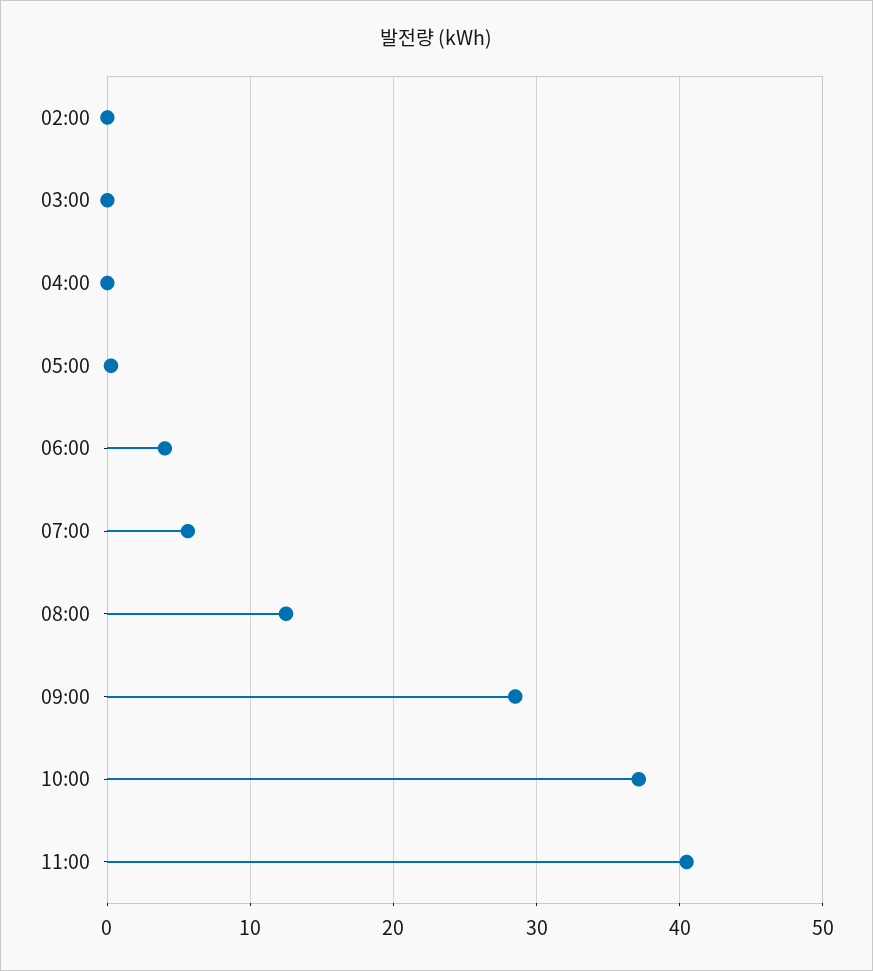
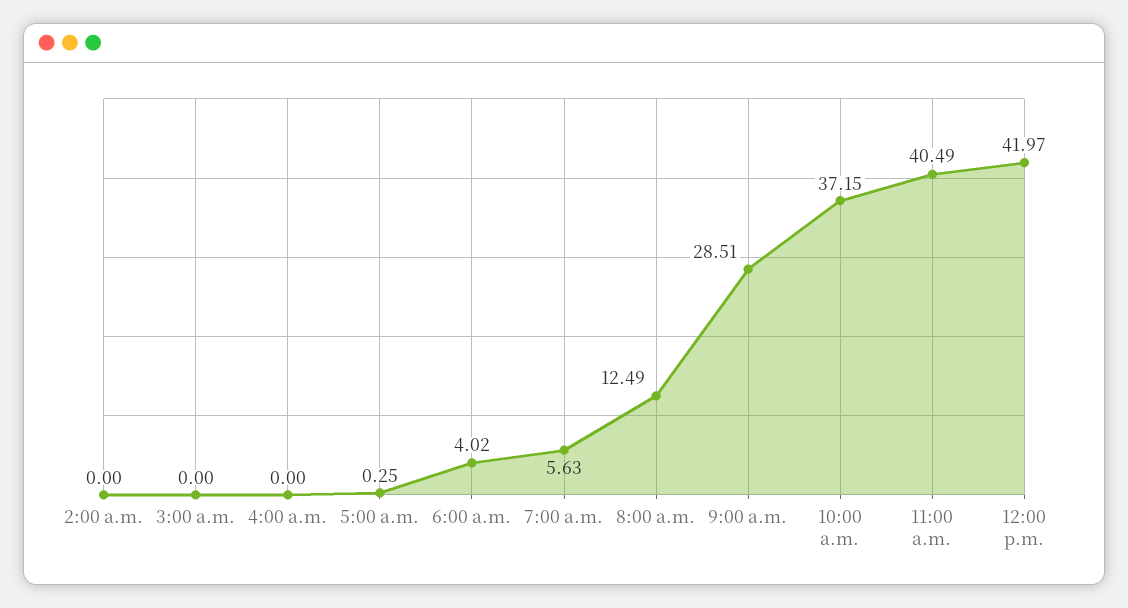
12:00 p.m.: none -> 41.97

